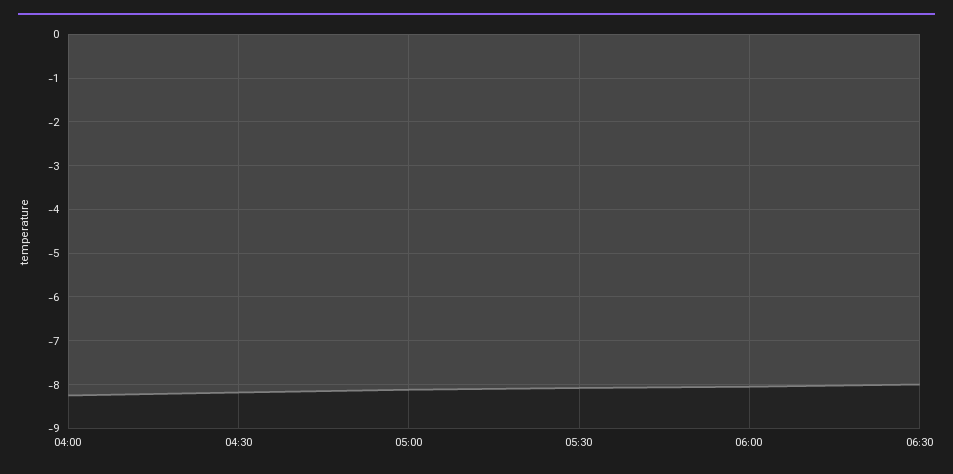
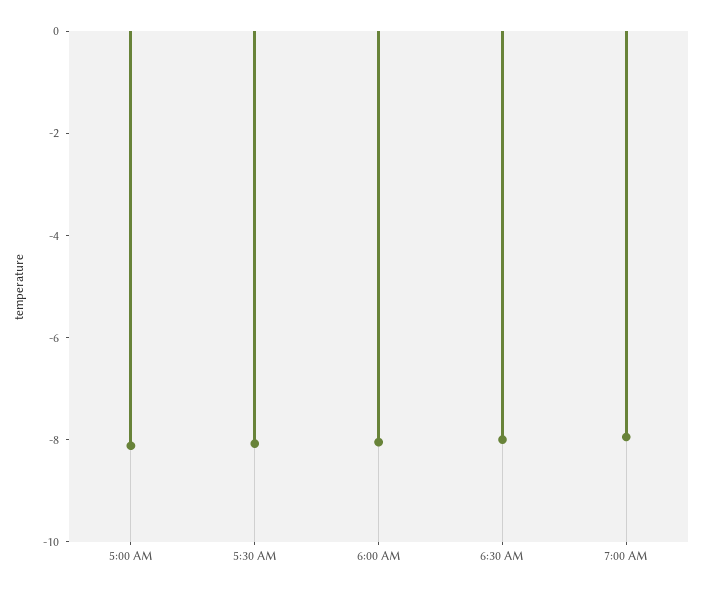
04:00: -8.2 -> none
04:30: -8.2 -> none
7:00 AM: none -> -8

